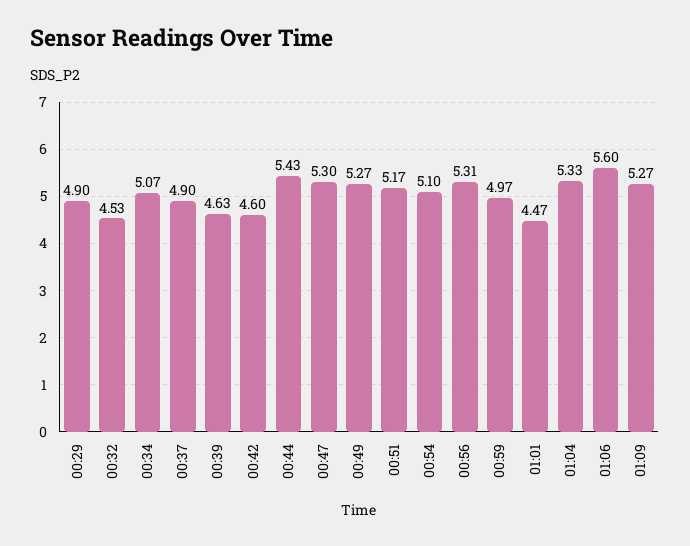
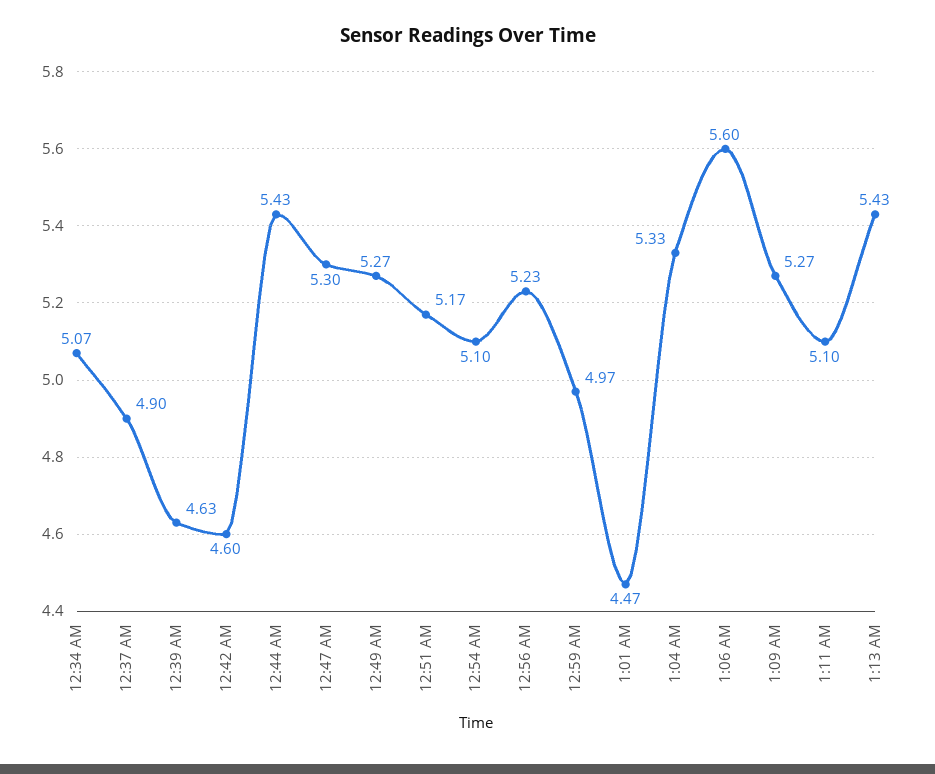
00:29: 4.9 -> none
00:32: 4.53 -> none
00:56: 5.31 -> 5.23
1:11 AM: none -> 5.1
1:13 AM: none -> 5.43

